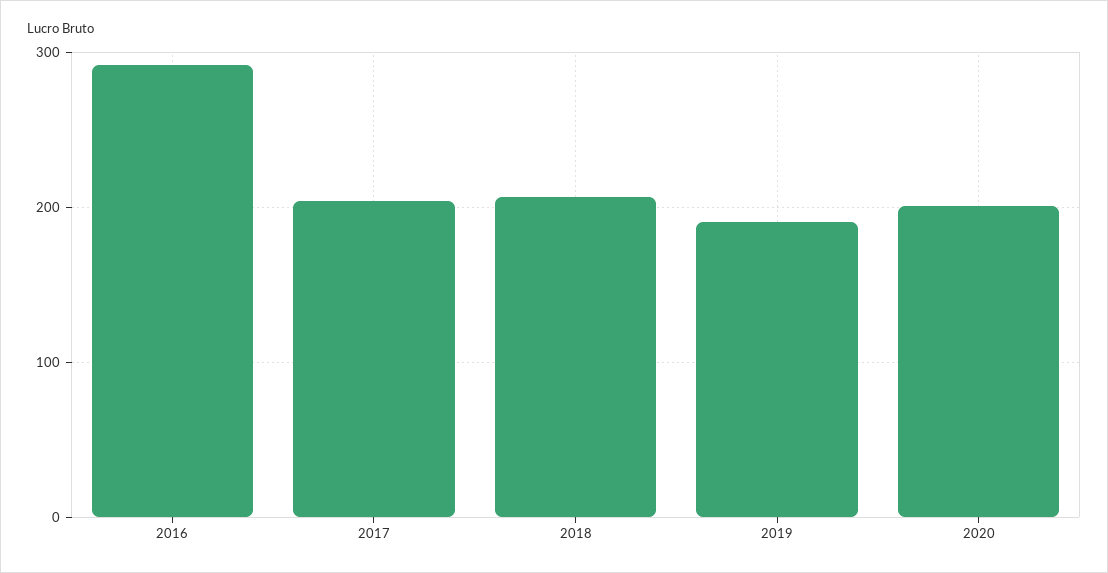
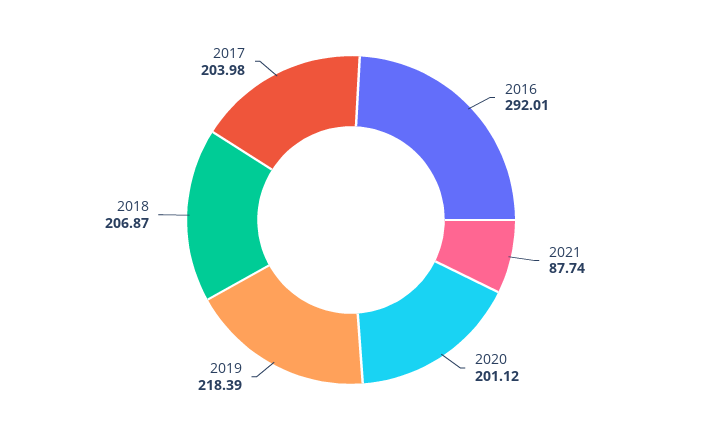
2019: 190 -> 218.39
2021: none -> 87.74

